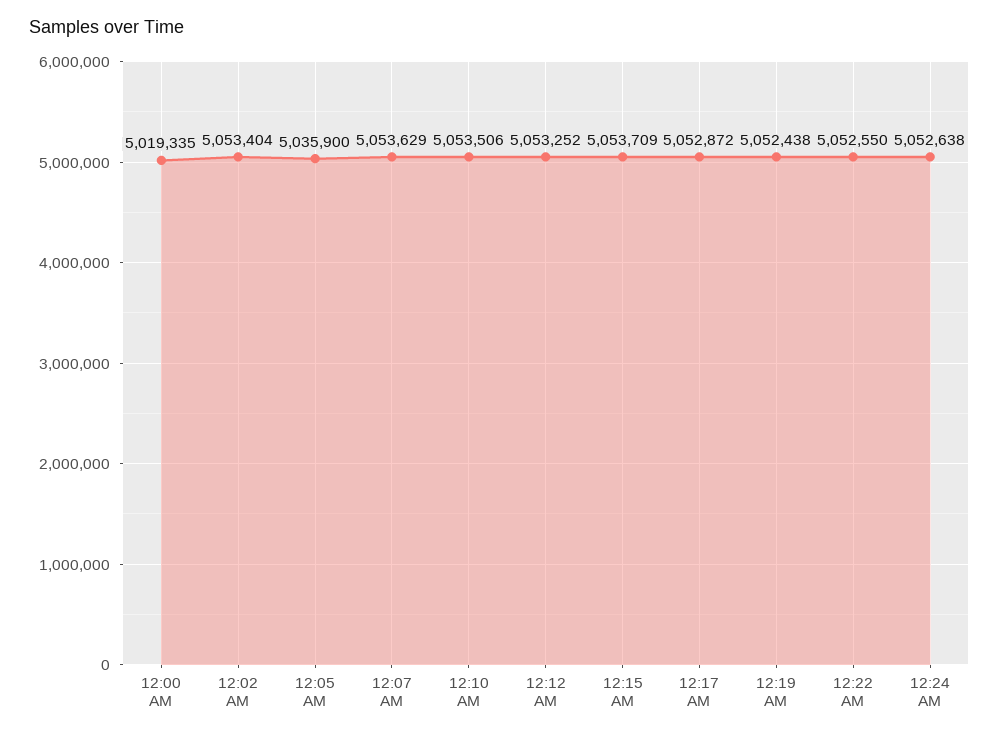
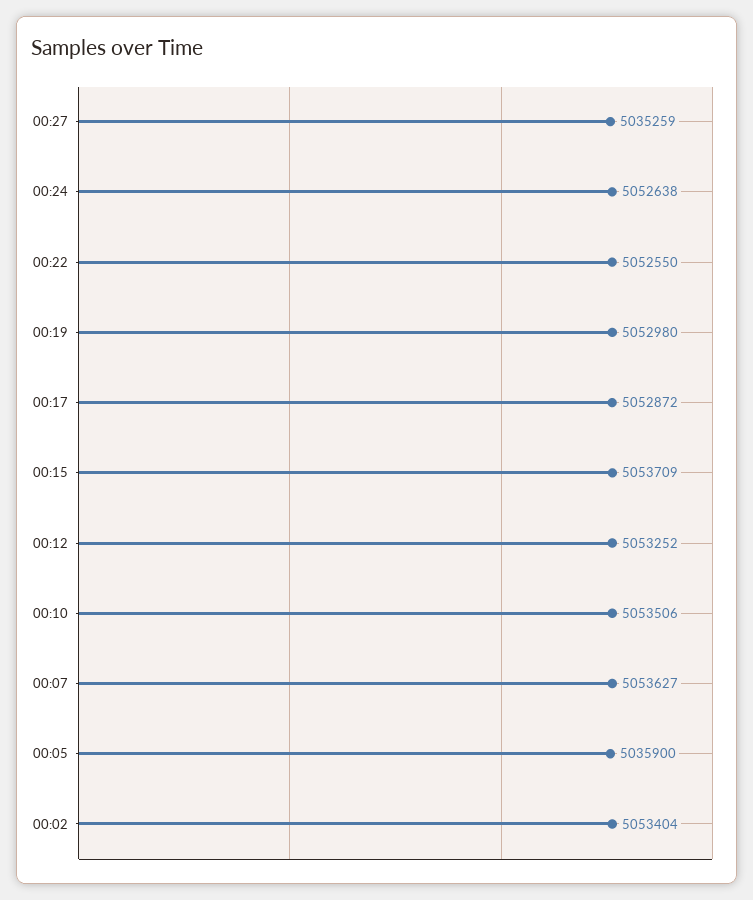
12:00 AM: 5019335 -> none
12:07 AM: 5053629 -> 5053627
12:19 AM: 5052438 -> 5052980
00:27: none -> 5035259

